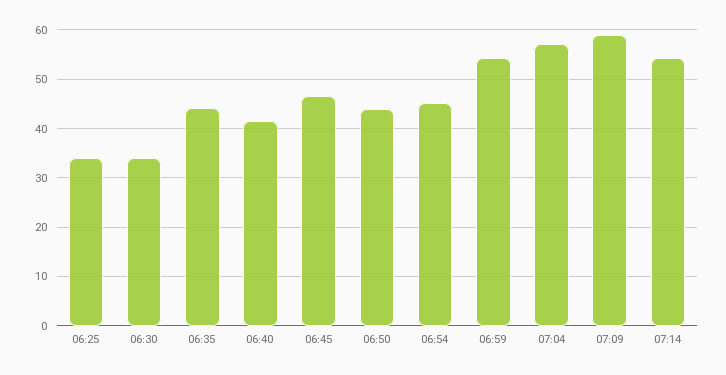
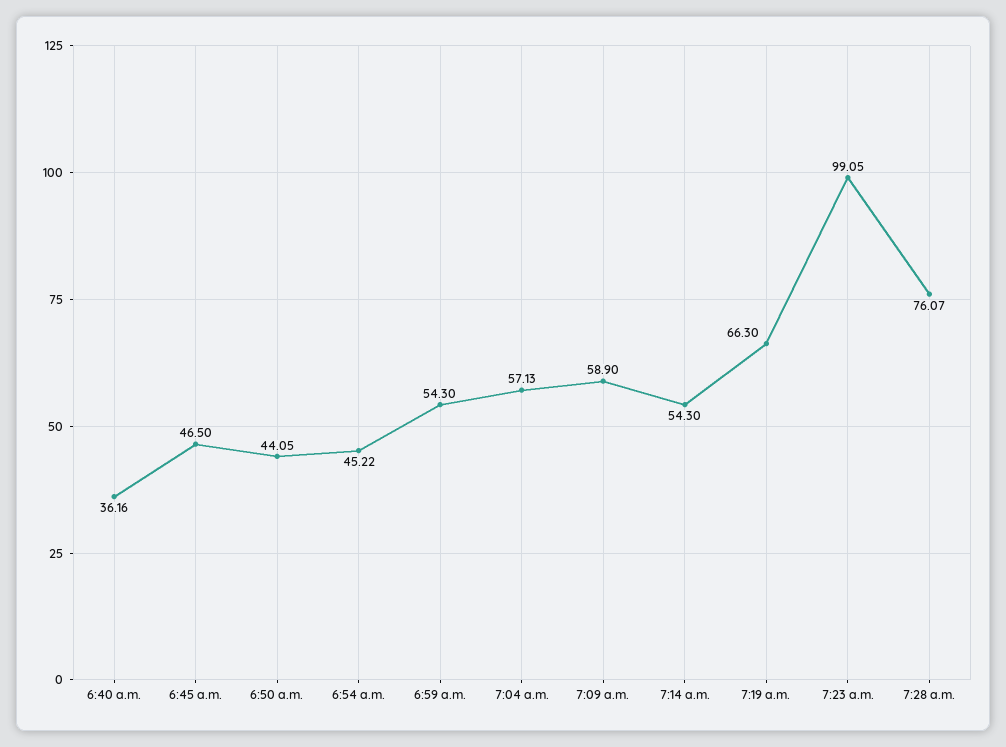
06:25: 34 -> none
06:30: 34 -> none
06:35: 44 -> none
06:40: 42 -> 36.16
7:19 a.m.: none -> 66.3
7:23 a.m.: none -> 99.05
7:28 a.m.: none -> 76.07

